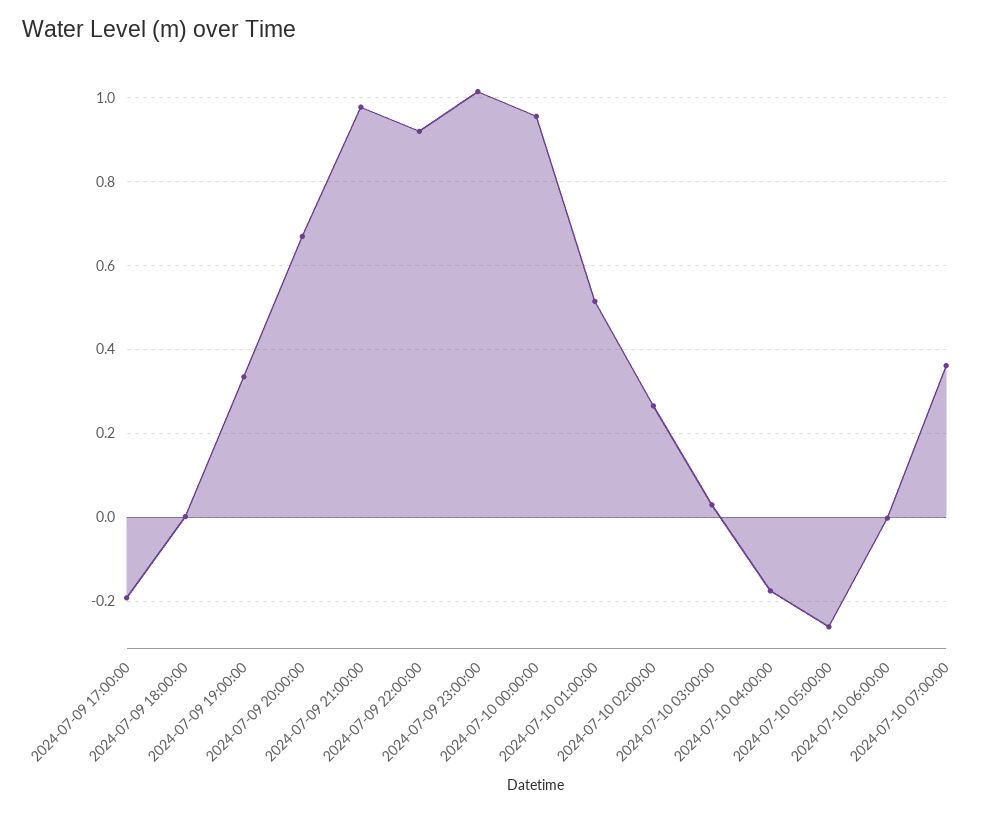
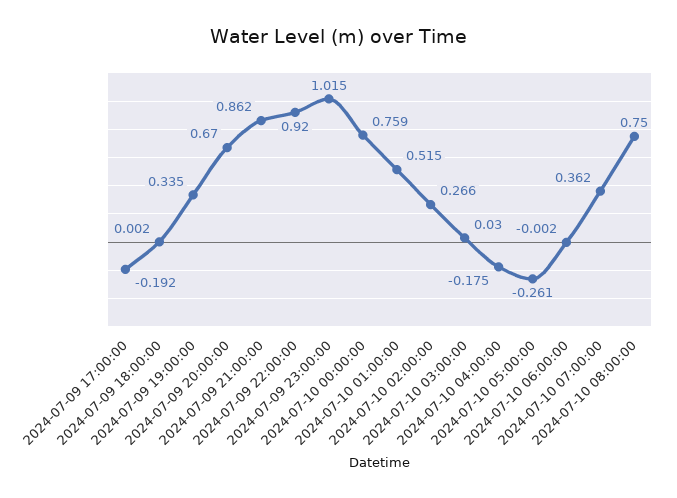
2024-07-09 21:00:00: 0.98 -> 0.862
2024-07-10 00:00:00: 0.96 -> 0.759
2024-07-10 08:00:00: none -> 0.75

